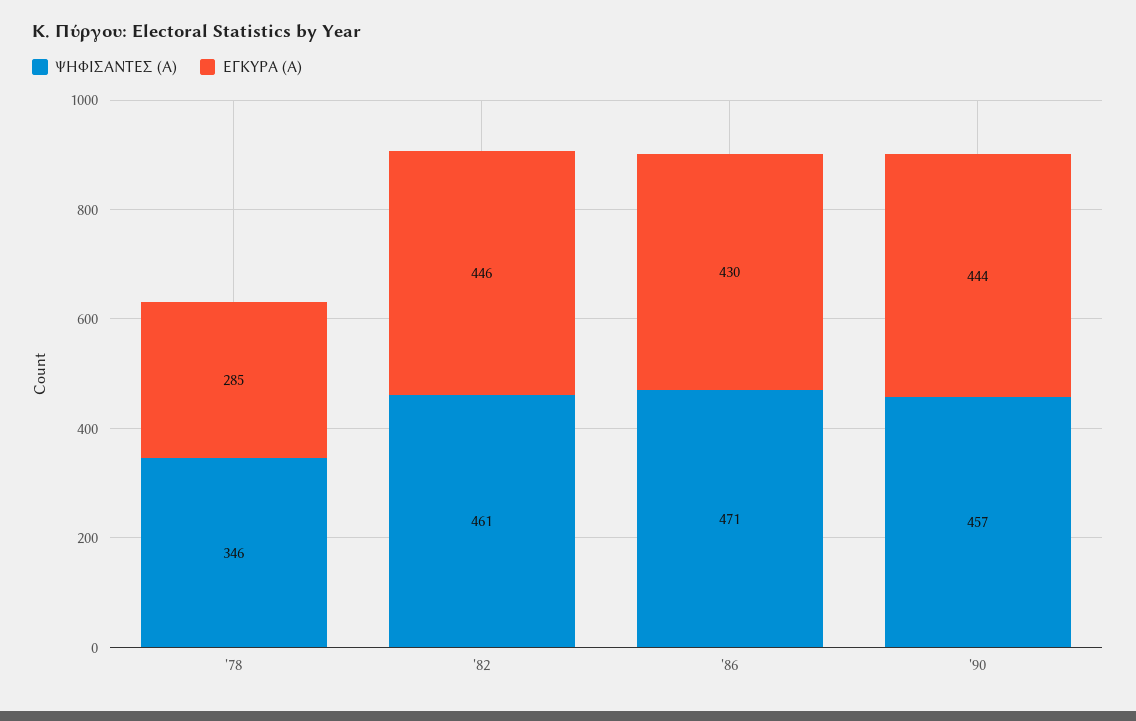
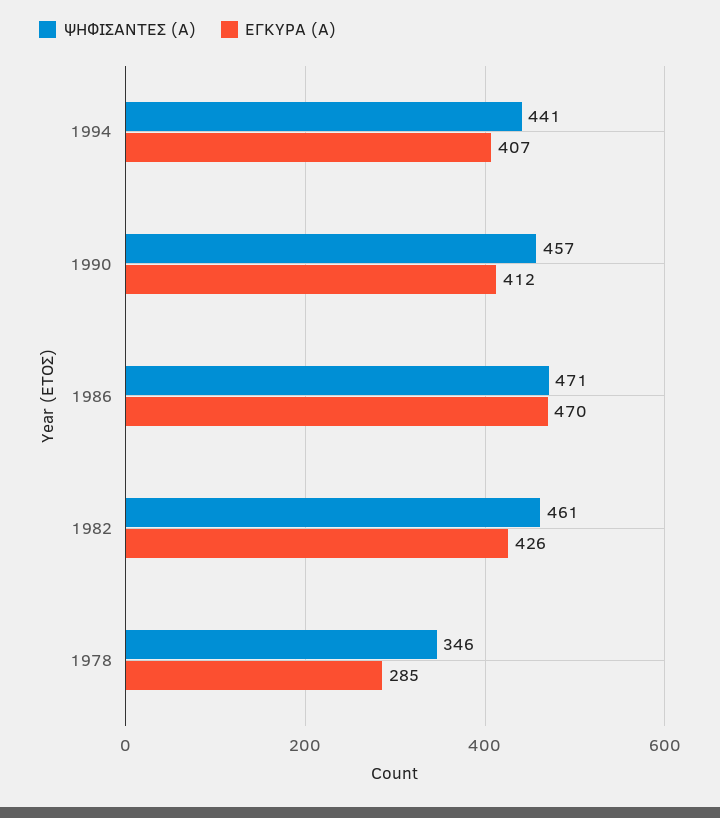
ΕΓΚΥΡΑ (Α), '82: 446 -> 426
ΕΓΚΥΡΑ (Α), '86: 430 -> 470
ΕΓΚΥΡΑ (Α), '90: 444 -> 412
ΨΗΦΙΣΑΝΤΕΣ (Α), 1994: none -> 441
ΕΓΚΥΡΑ (Α), 1994: none -> 407

